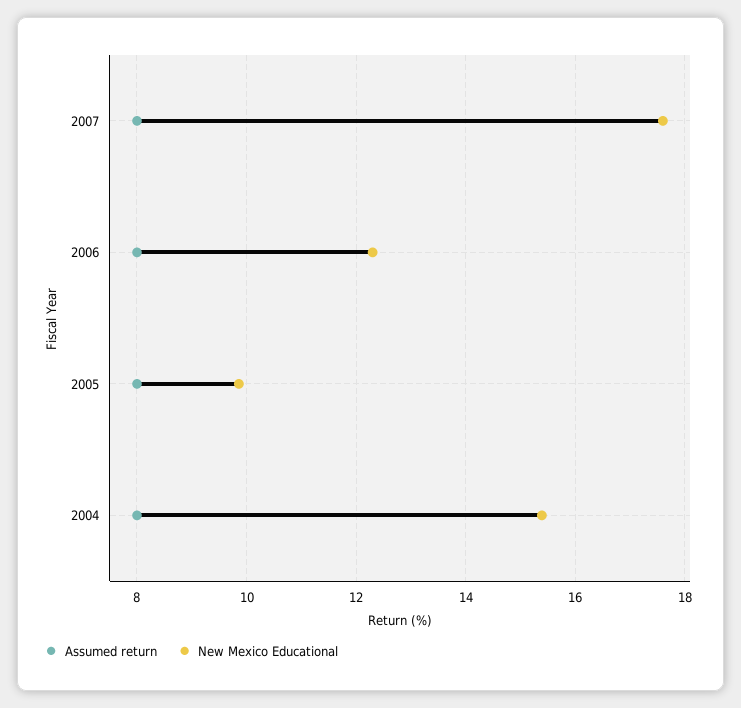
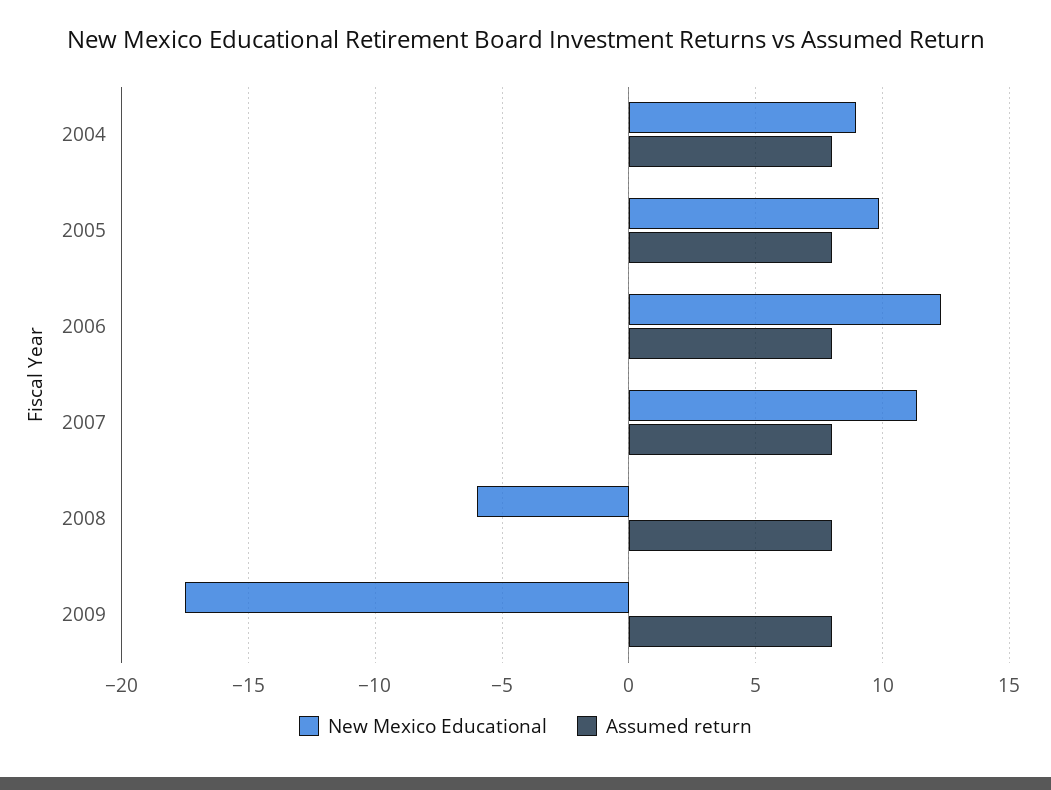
New Mexico Educational, 2007: 17.6 -> 11.5
New Mexico Educational, 2004: 15.4 -> 9
New Mexico Educational, 2008: none -> -6
Assumed return, 2008: none -> 8
New Mexico Educational, 2009: none -> -17.5
Assumed return, 2009: none -> 8

